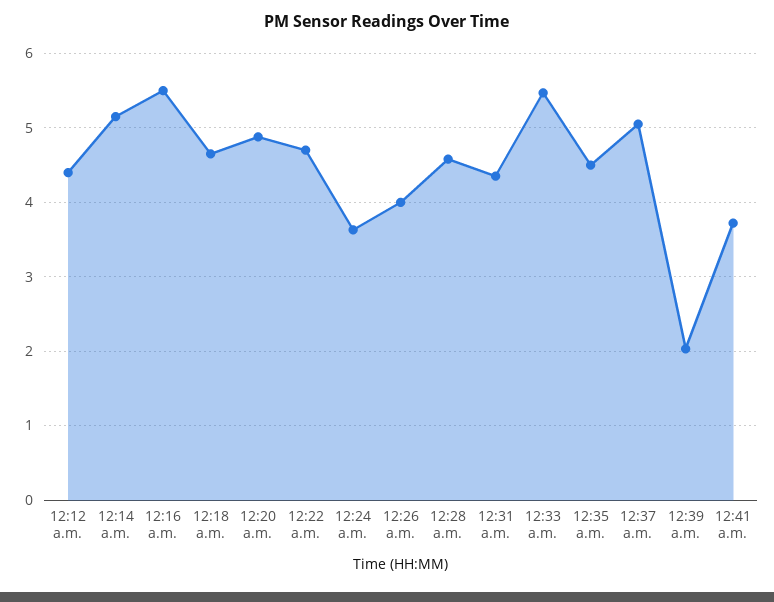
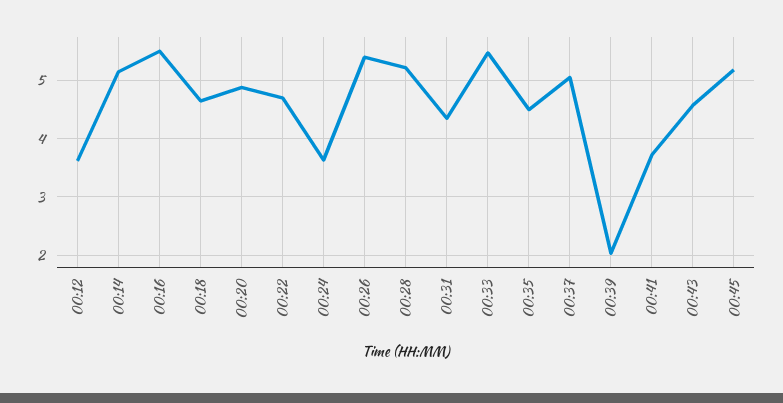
12:12 a.m.: 4.4 -> 3.6
12:26 a.m.: 4 -> 5.4
12:28 a.m.: 4.6 -> 5.2
00:43: none -> 4.6
00:45: none -> 5.2

